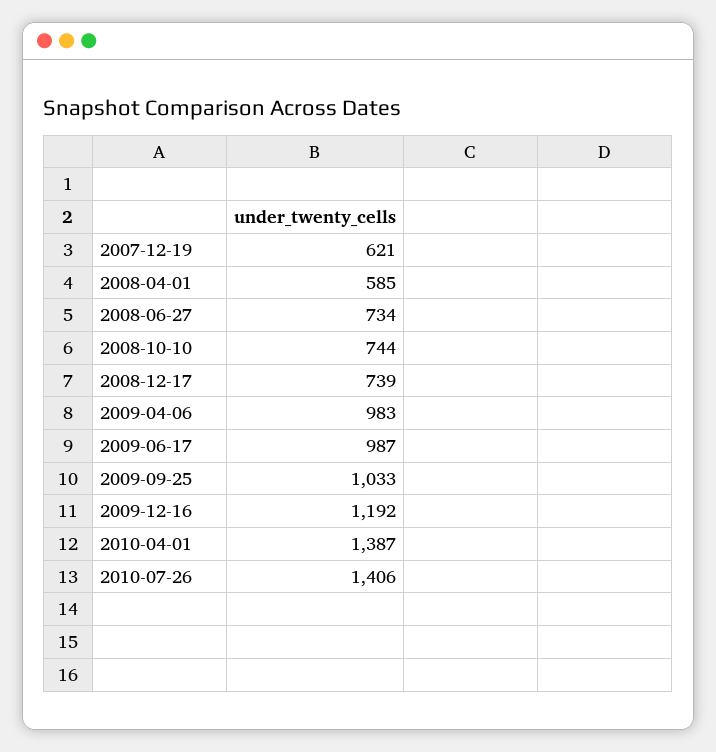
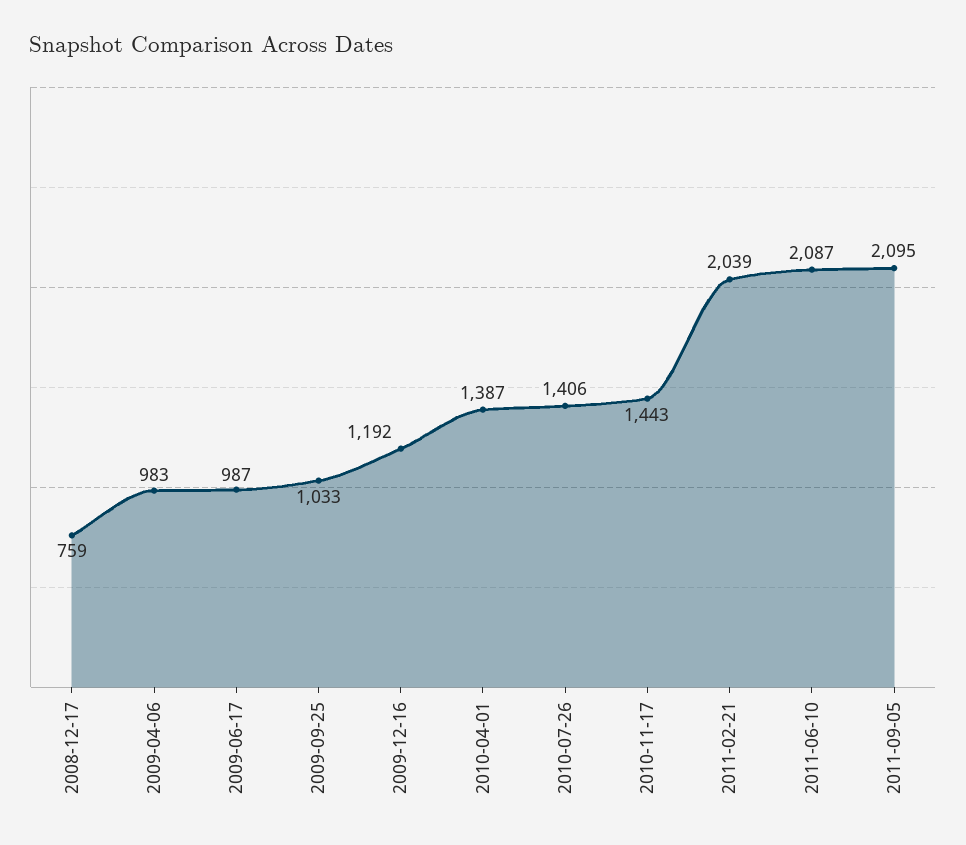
2007-12-19: 621 -> none
2008-04-01: 585 -> none
2008-06-27: 734 -> none
2008-10-10: 744 -> none
2008-12-17: 739 -> 759
2010-11-17: none -> 1443
2011-02-21: none -> 2039
2011-06-10: none -> 2087
2011-09-05: none -> 2095

